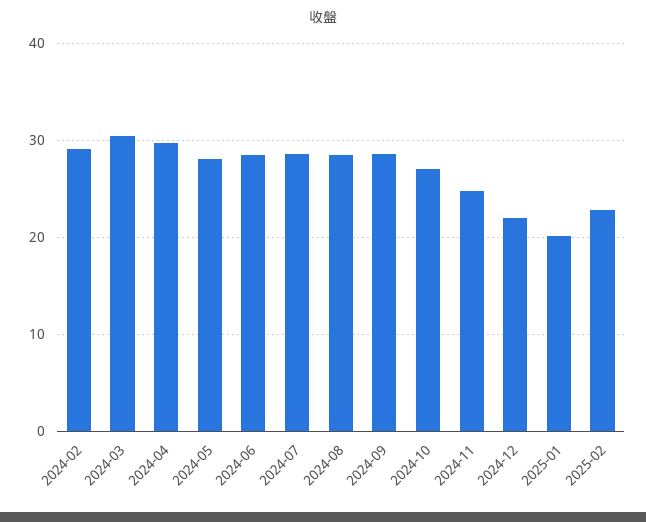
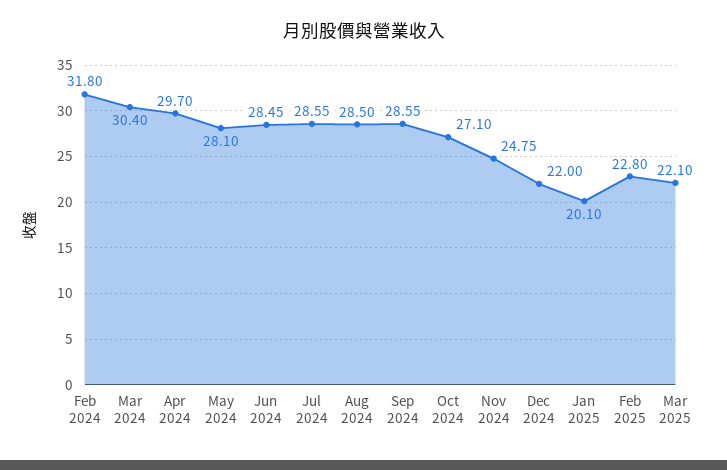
2024-02: 29 -> 31.8
Mar 2025: none -> 22.1

